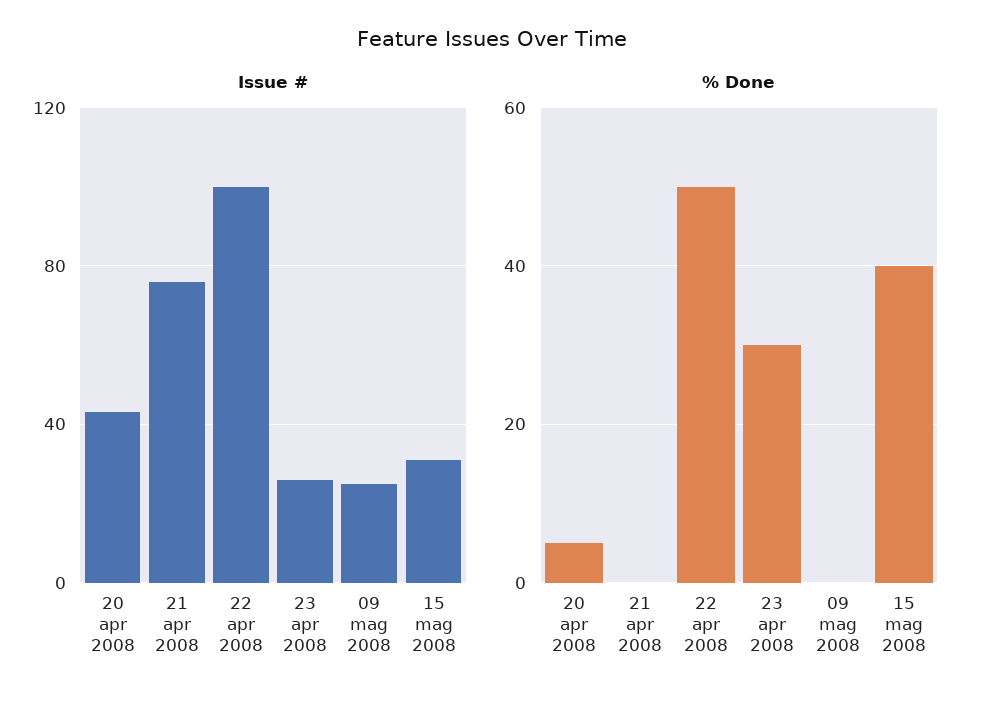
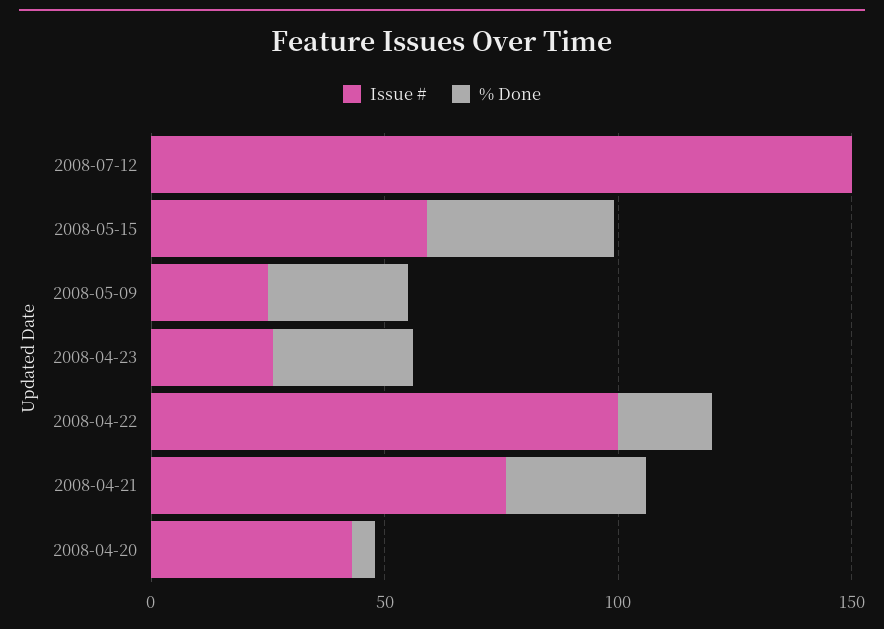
Issue #, 15 mag 2008: 30 -> 60
% Done, 21 apr 2008: 0 -> 30
% Done, 22 apr 2008: 50 -> 20
% Done, 09 mag 2008: 0 -> 30
Issue #, 2008-07-12: none -> 150
% Done, 2008-07-12: none -> 0

